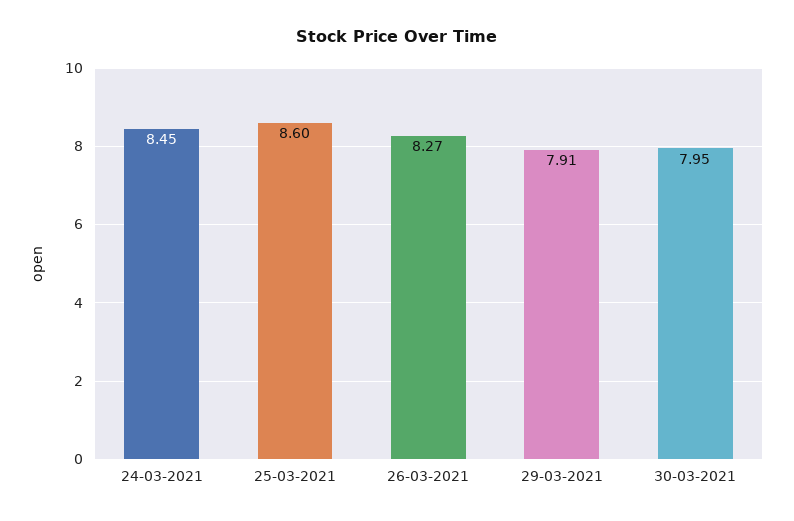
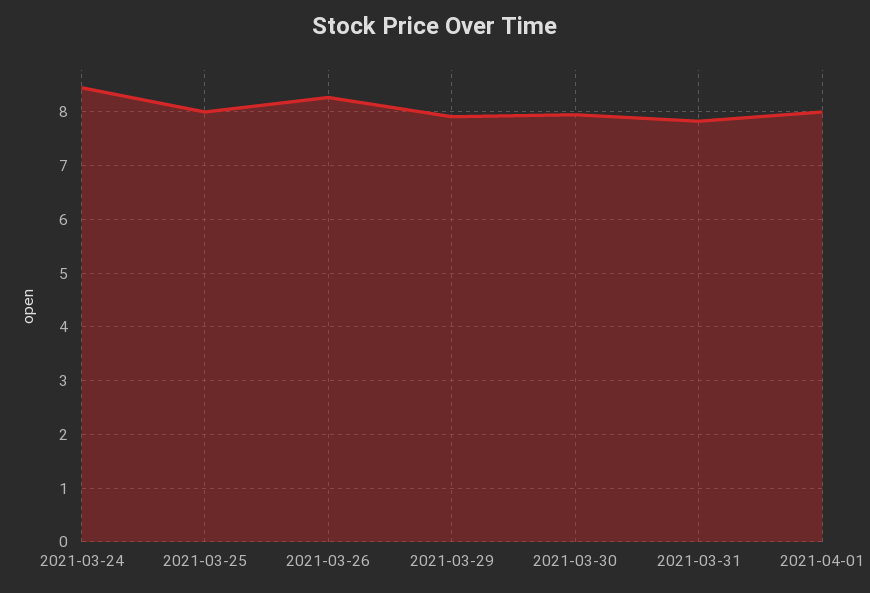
25-03-2021: 8.6 -> 8
2021-03-31: none -> 7.8
2021-04-01: none -> 8

